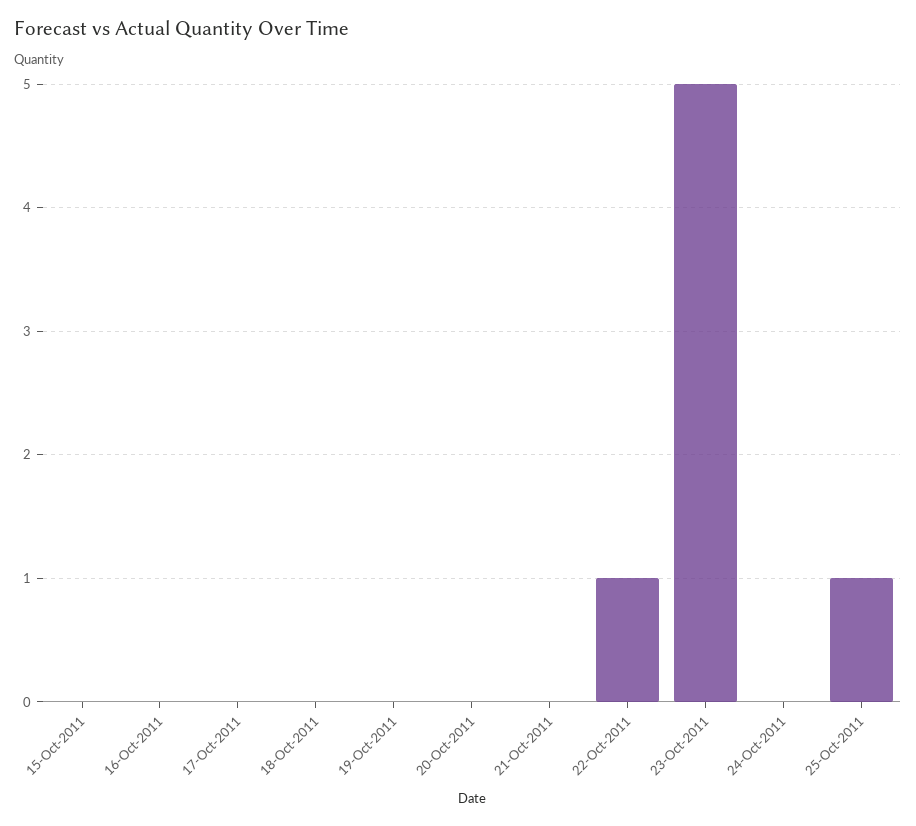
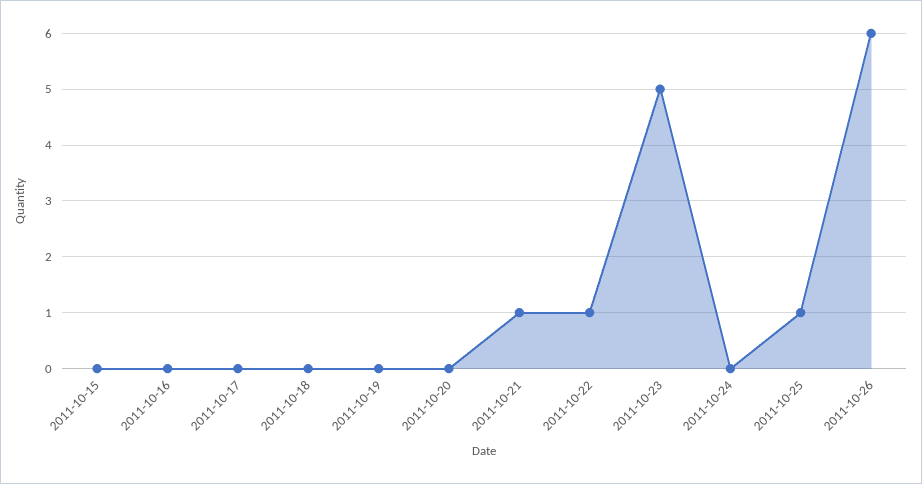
21-Oct-2011: 0 -> 1
2011-10-26: none -> 6

